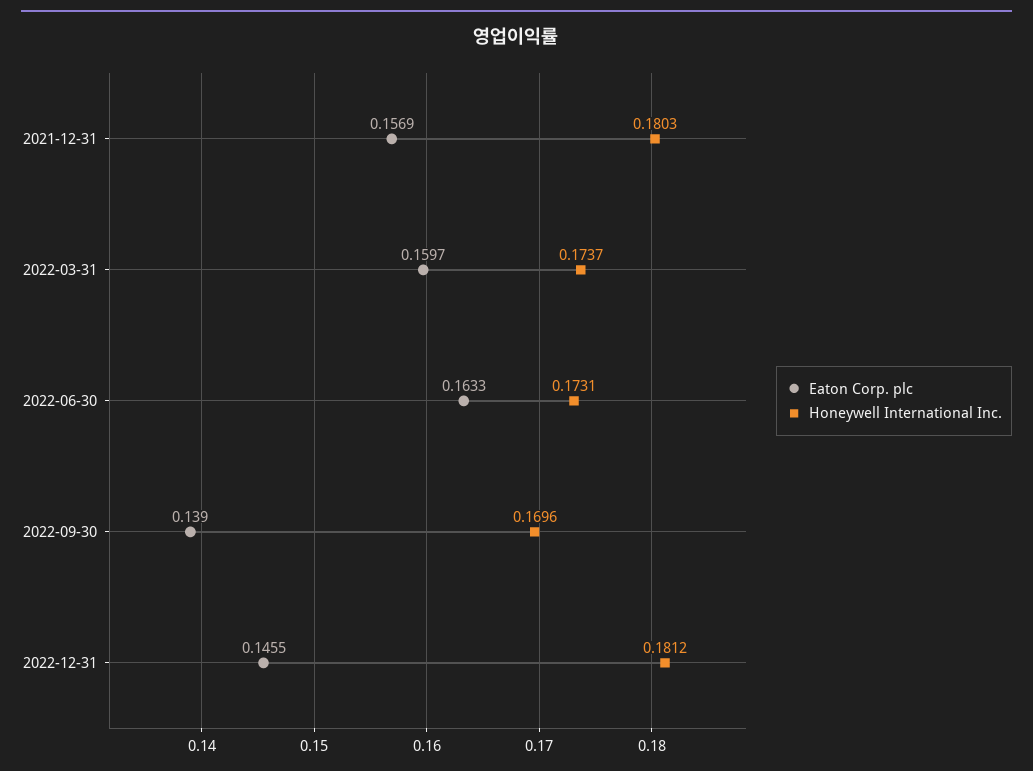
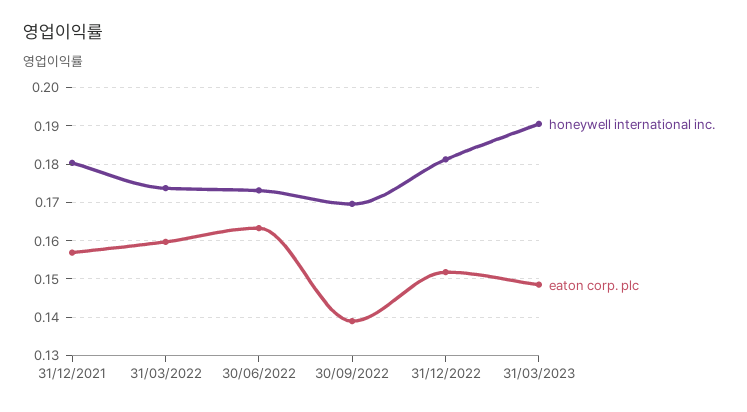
Eaton Corp. plc, 2022-12-31: 0.1455 -> 0.152
Honeywell International Inc., 31/03/2023: none -> 0.19
Eaton Corp. plc, 31/03/2023: none -> 0.148

